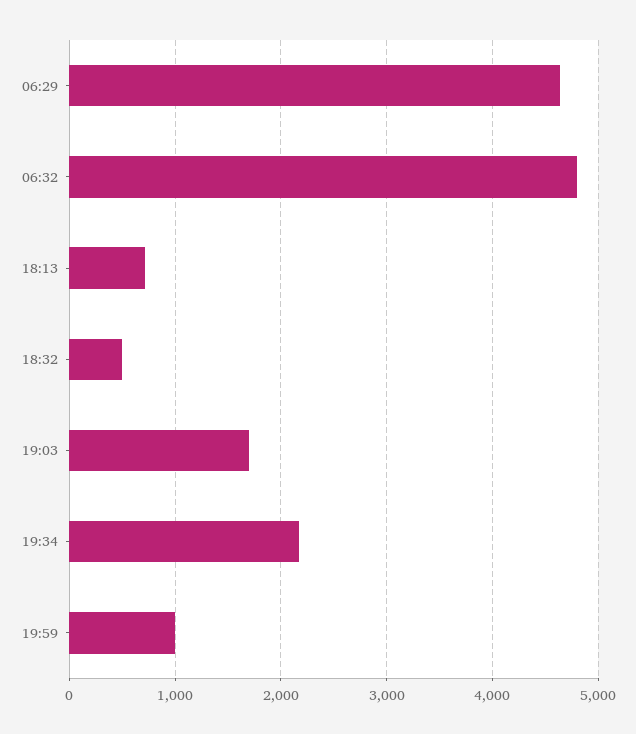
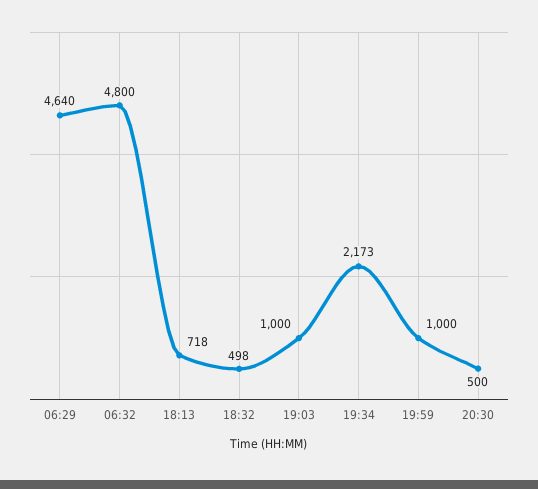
19:03: 1700 -> 1000
20:30: none -> 500

